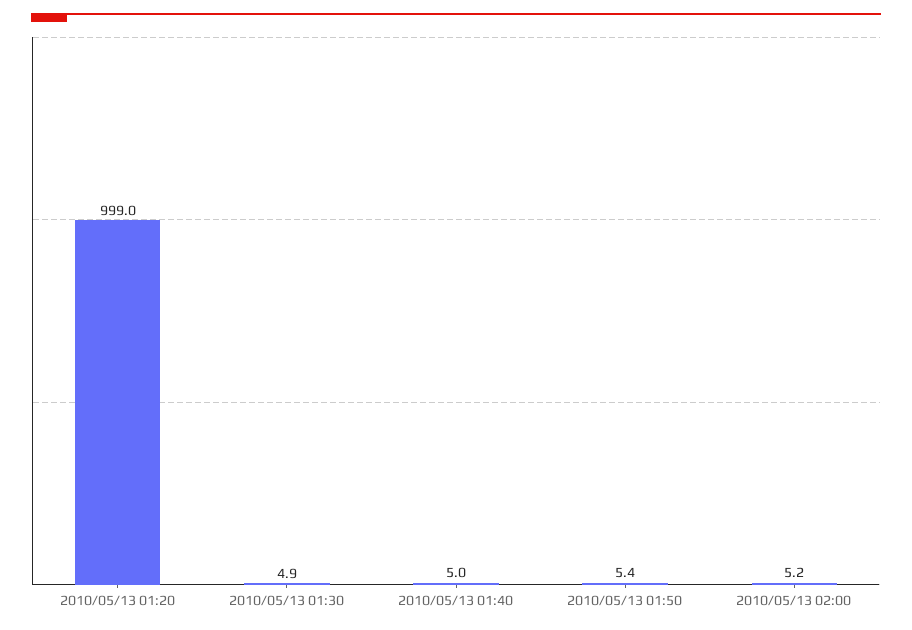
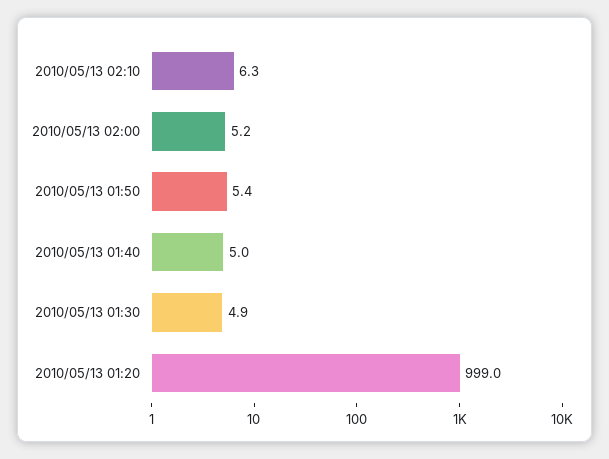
2010/05/13 02:10: none -> 6.3

